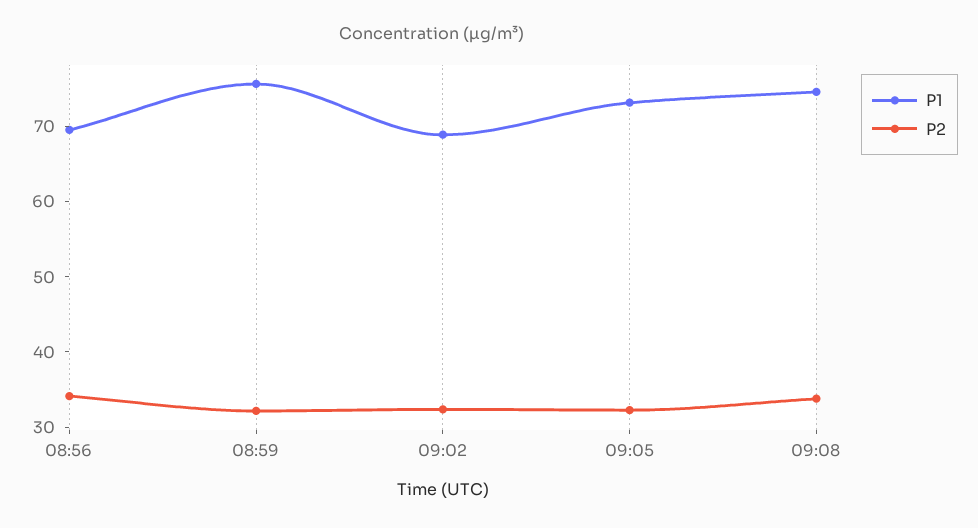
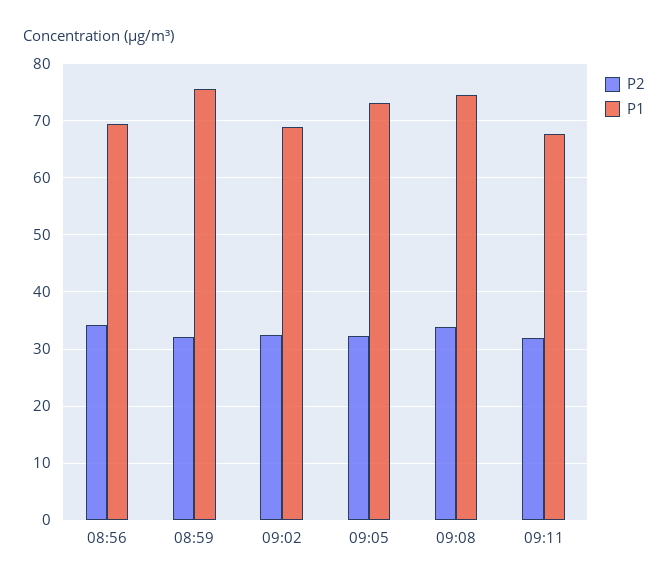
P2, 09:11: none -> 32
P1, 09:11: none -> 68

